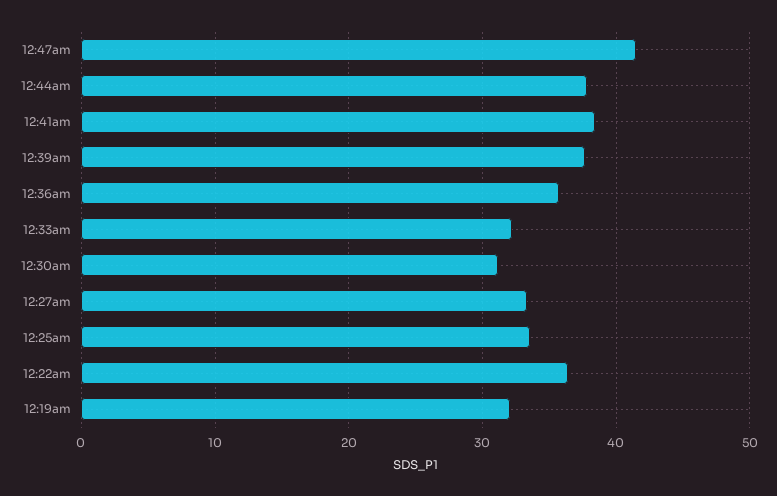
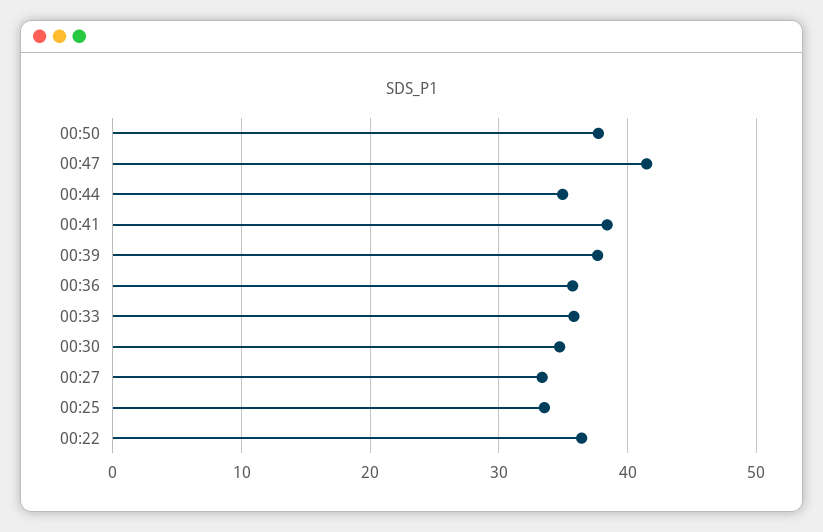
12:44am: 38 -> 35
12:33am: 32 -> 36
12:30am: 31 -> 35
12:19am: 32 -> none
00:50: none -> 38

